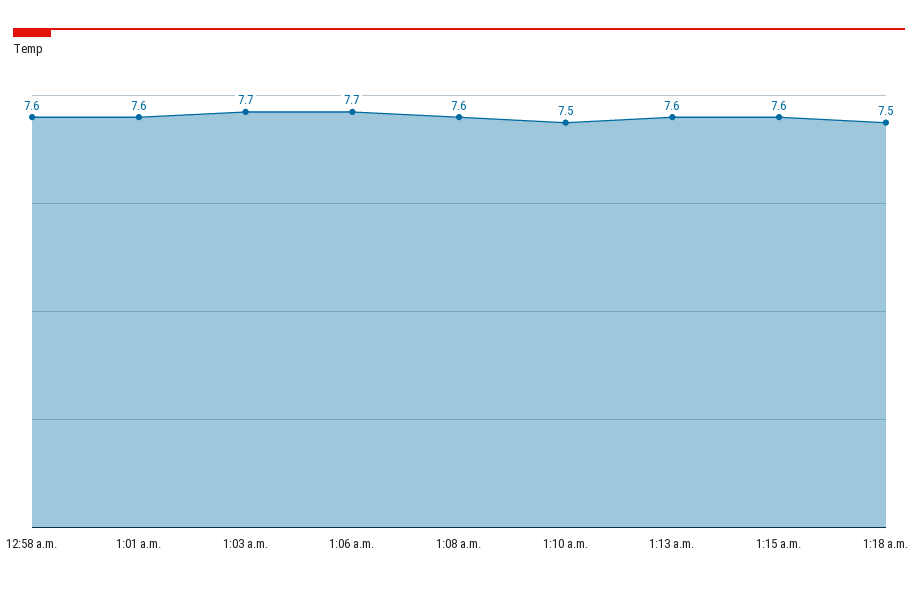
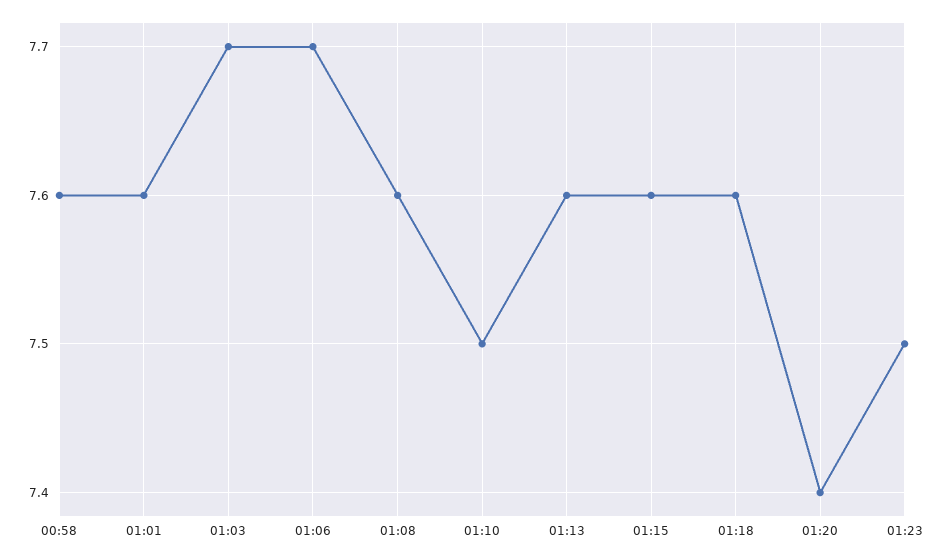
1:18 a.m.: 7.5 -> 7.6
01:20: none -> 7.4
01:23: none -> 7.5

